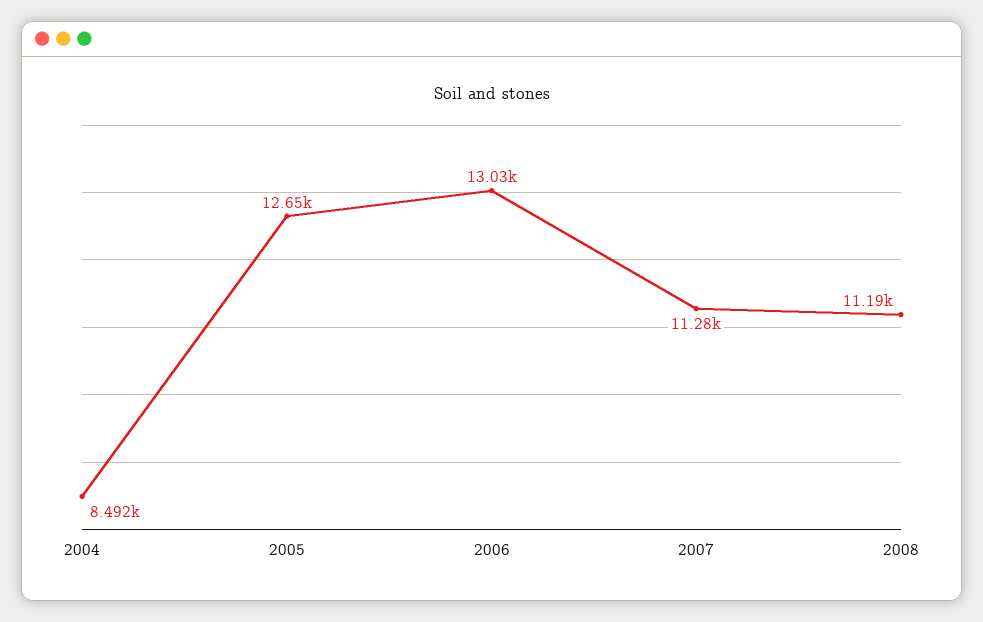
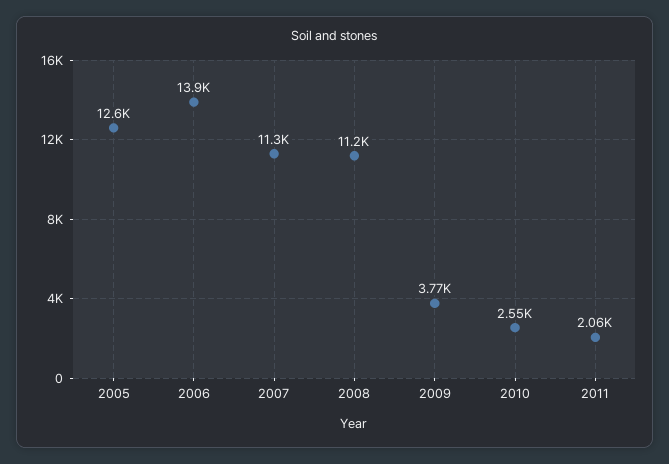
2004: 8492 -> none
2006: 13030 -> 13900
2009: none -> 3770
2010: none -> 2550
2011: none -> 2060

